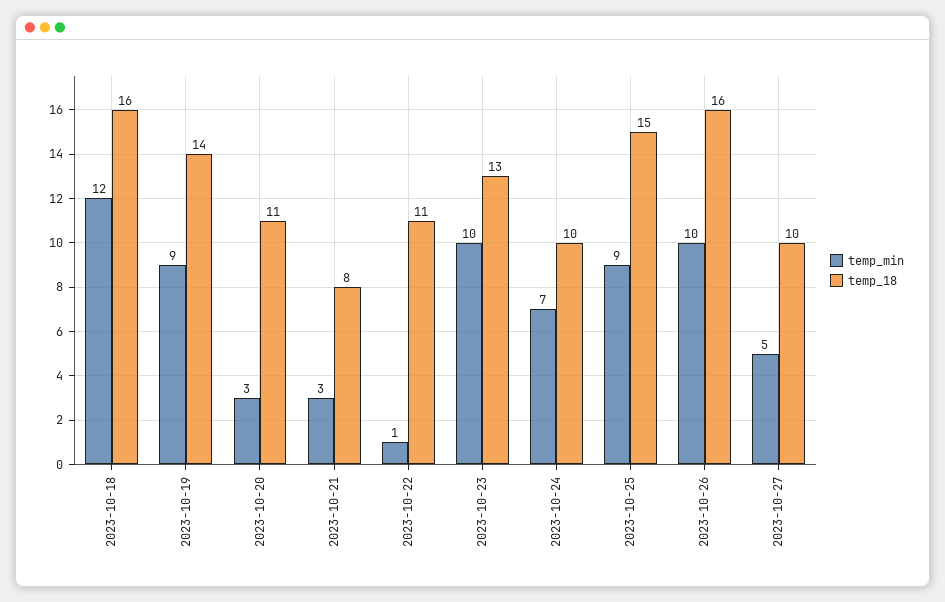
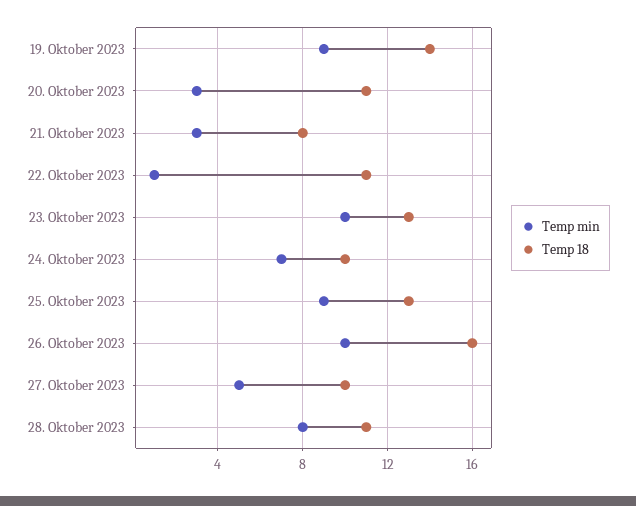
temp_min, 2023-10-18: 12 -> none
temp_18, 2023-10-18: 16 -> none
temp_18, 2023-10-25: 15 -> 13
temp_min, 28. Oktober 2023: none -> 8
temp_18, 28. Oktober 2023: none -> 11

